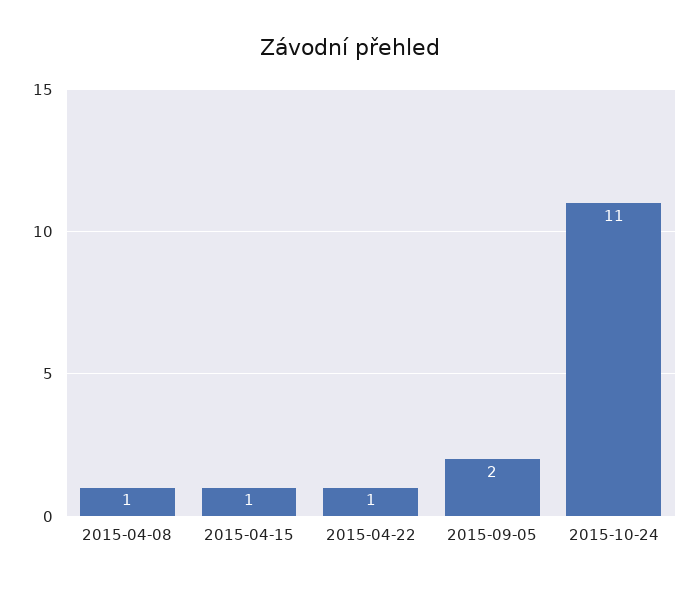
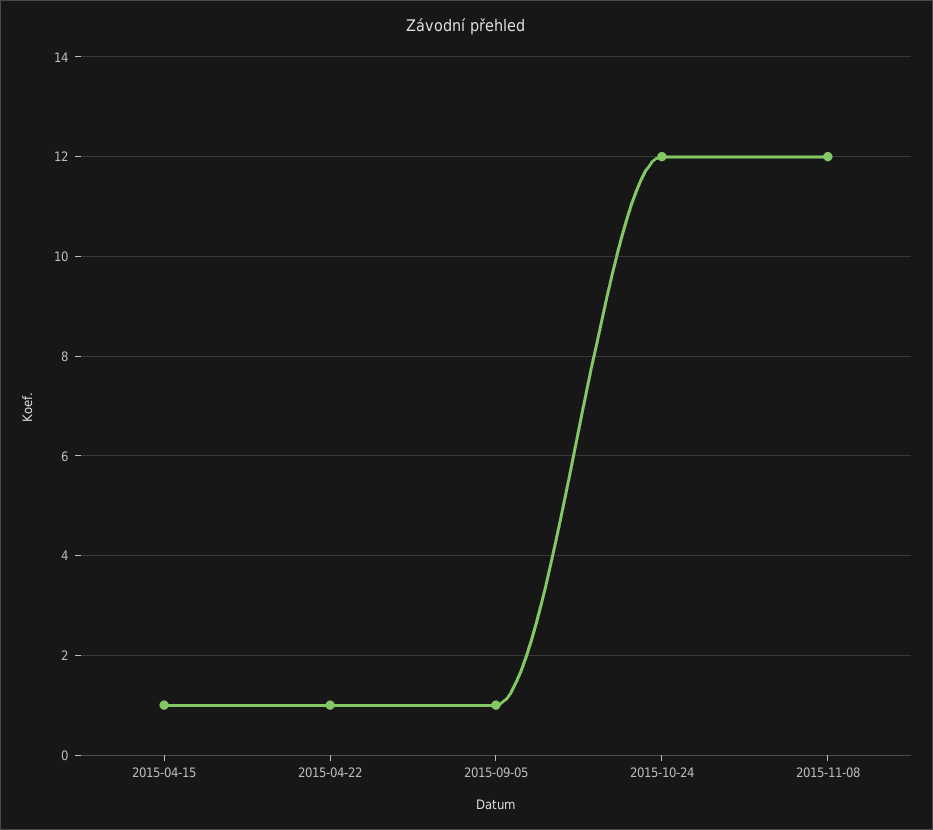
2015-04-08: 1 -> none
2015-09-05: 2 -> 1
2015-10-24: 11 -> 12
2015-11-08: none -> 12

